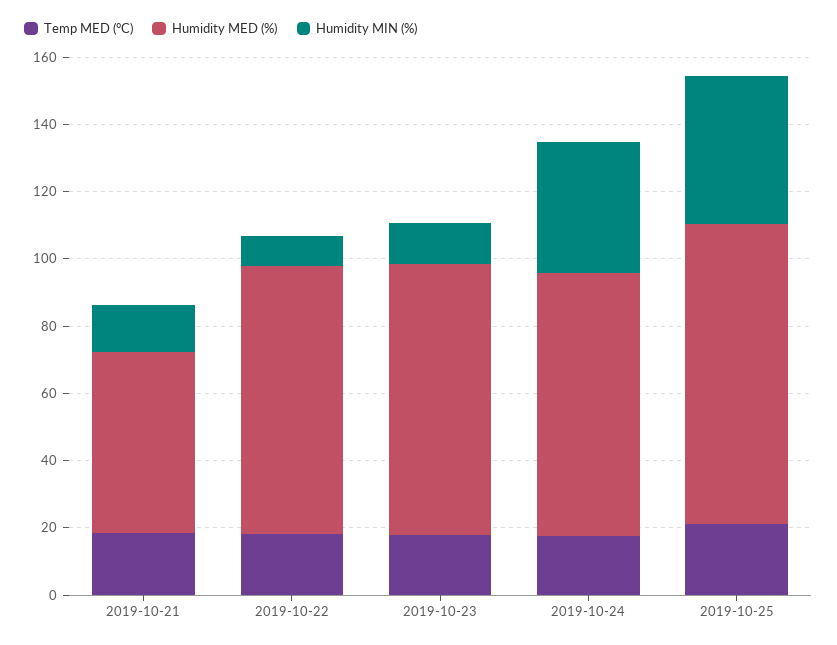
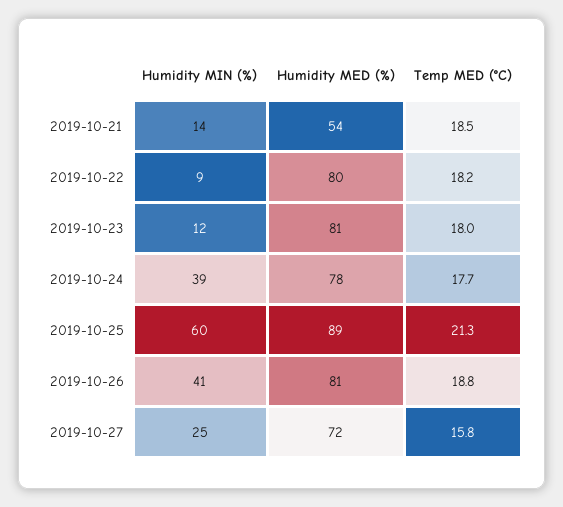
Humidity MIN (%), 2019-10-25: 45 -> 60
Humidity MIN (%), 2019-10-26: none -> 41
Humidity MED (%), 2019-10-26: none -> 81
Temp MED (°C), 2019-10-26: none -> 18.8
Humidity MIN (%), 2019-10-27: none -> 25
Humidity MED (%), 2019-10-27: none -> 72
Temp MED (°C), 2019-10-27: none -> 15.8

